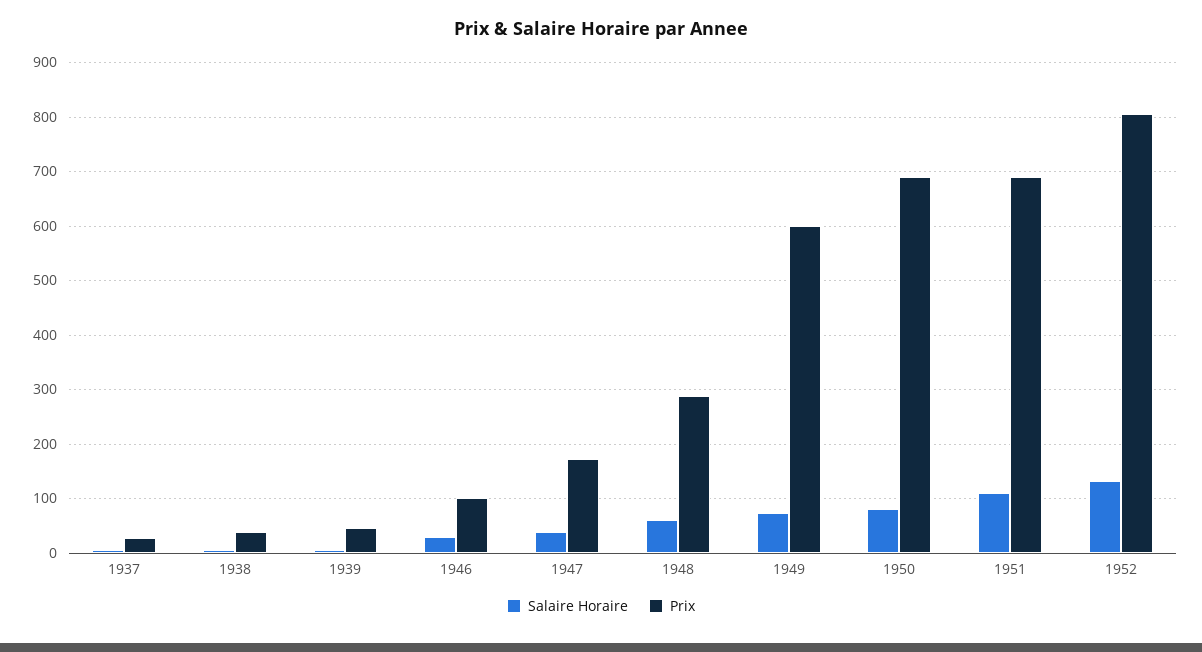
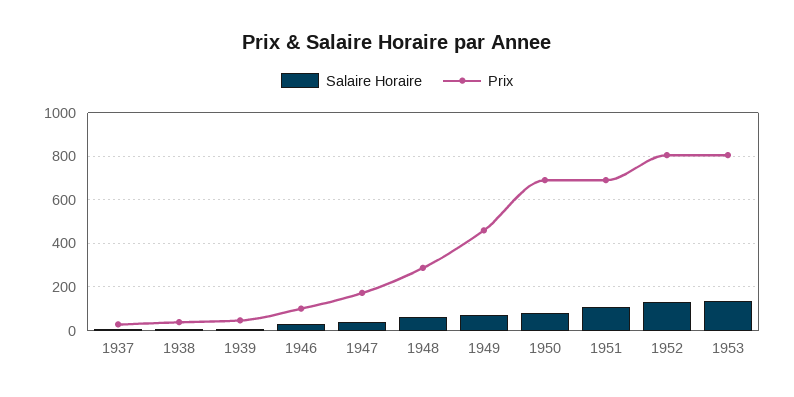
Prix, 1949: 600 -> 450
Salaire Horaire, 1953: none -> 150
Prix, 1953: none -> 800

